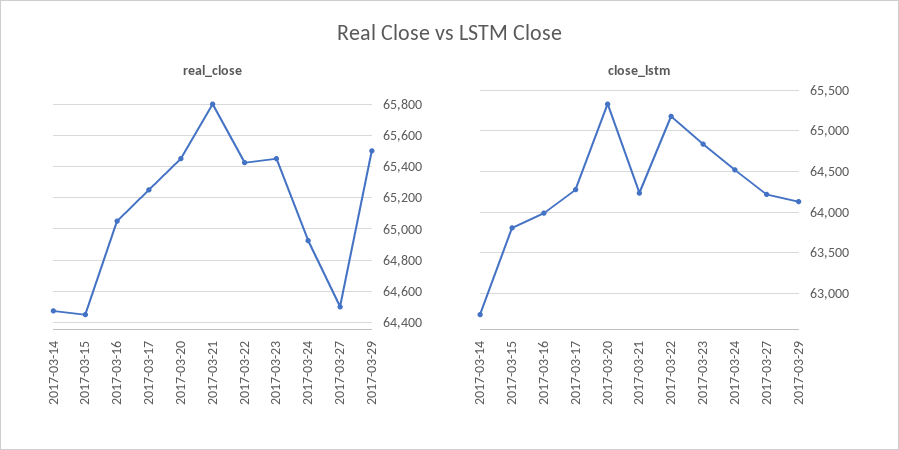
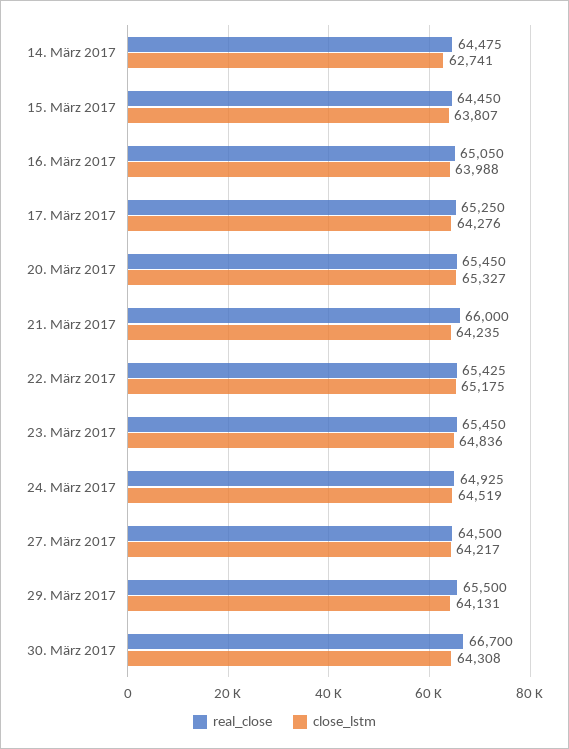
real_close, 2017-03-21: 65800 -> 66000
real_close, 30. März 2017: none -> 66700
close_lstm, 30. März 2017: none -> 64308

